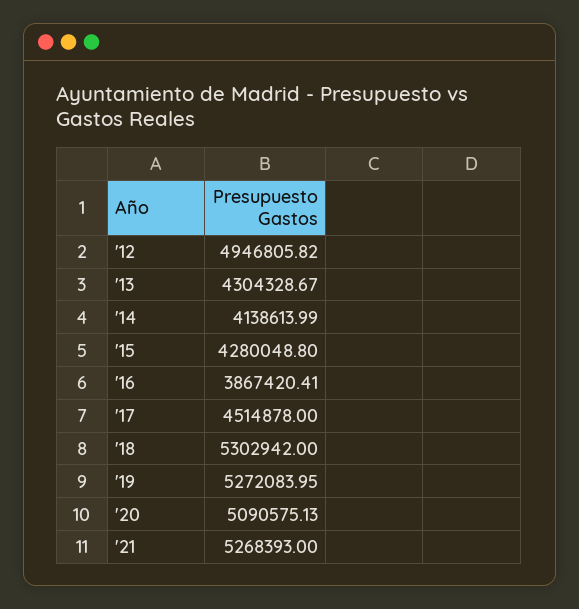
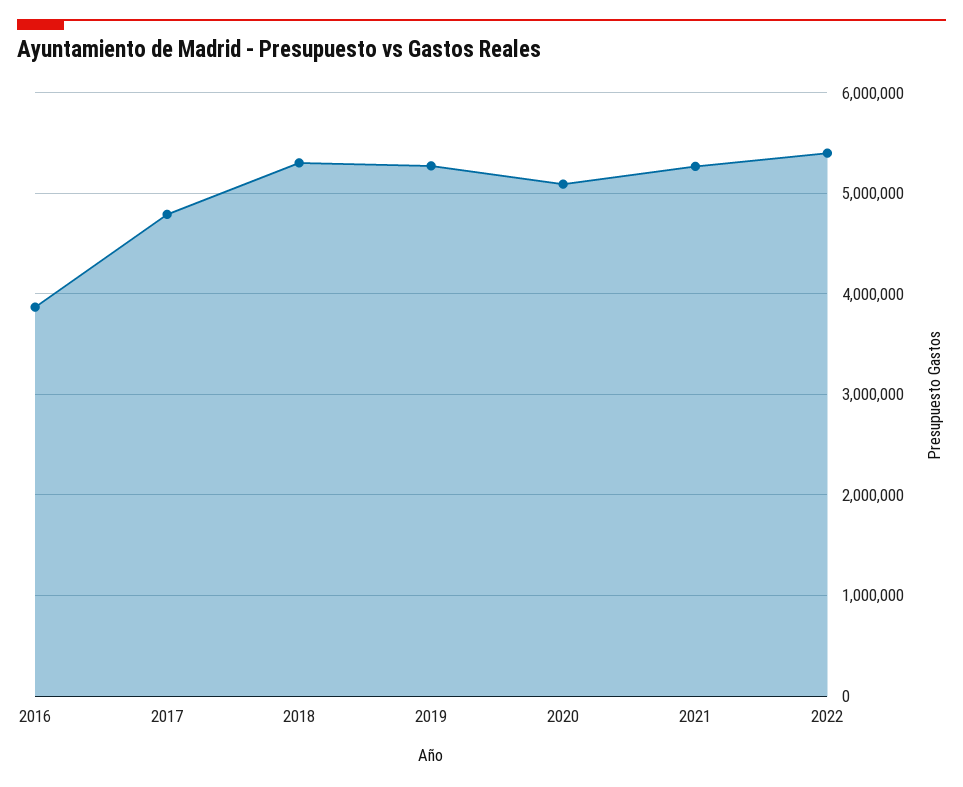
'12: 4946805.82 -> none
'13: 4304328.67 -> none
'14: 4138613.99 -> none
'15: 4280048.8 -> none
'17: 4514878 -> 4800000
2022: none -> 5400000

